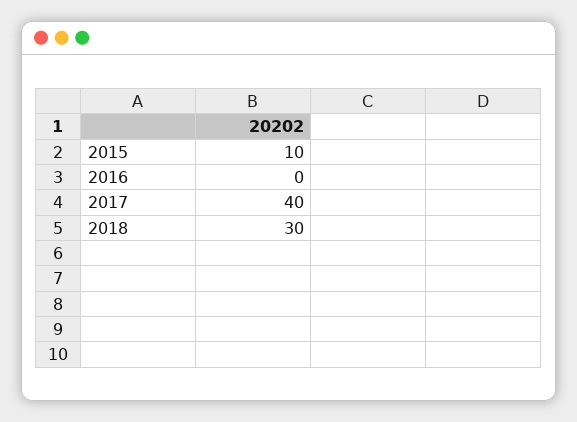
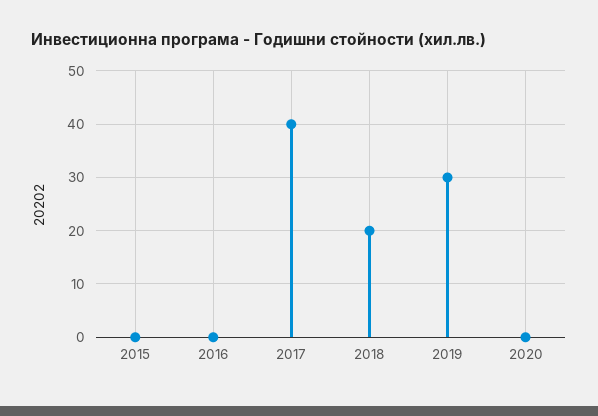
2015: 10 -> 0
2018: 30 -> 20
2019: none -> 30
2020: none -> 0

